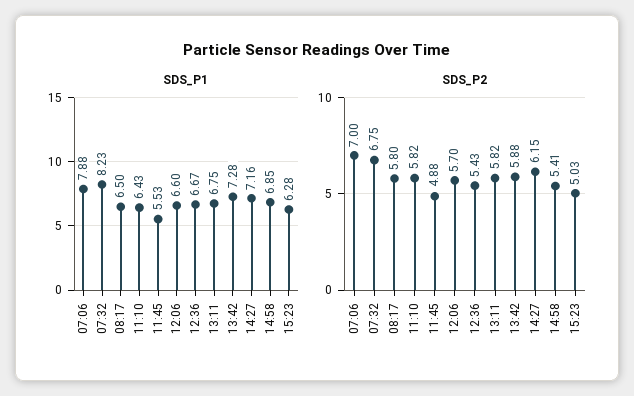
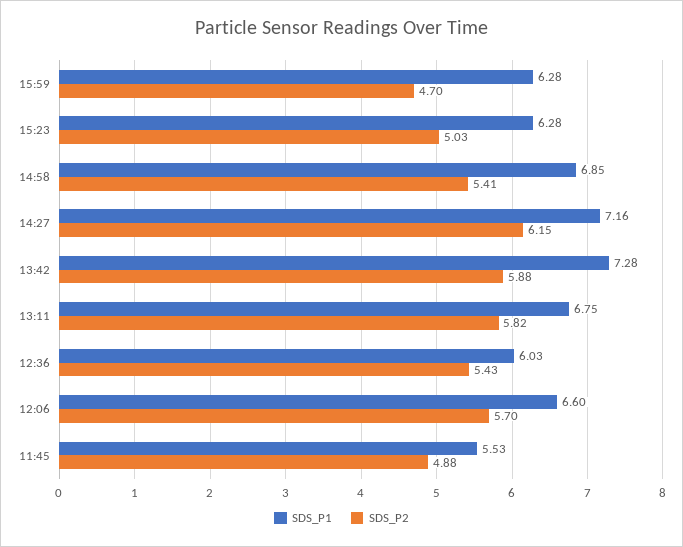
SDS_P1, 07:06: 7.88 -> none
SDS_P1, 07:32: 8.23 -> none
SDS_P1, 08:17: 6.5 -> none
SDS_P1, 11:10: 6.43 -> none
SDS_P1, 12:36: 6.67 -> 6.03
SDS_P2, 07:06: 7 -> none
SDS_P2, 07:32: 6.75 -> none
SDS_P2, 08:17: 5.8 -> none
SDS_P2, 11:10: 5.82 -> none
SDS_P1, 15:59: none -> 6.28
SDS_P2, 15:59: none -> 4.7

